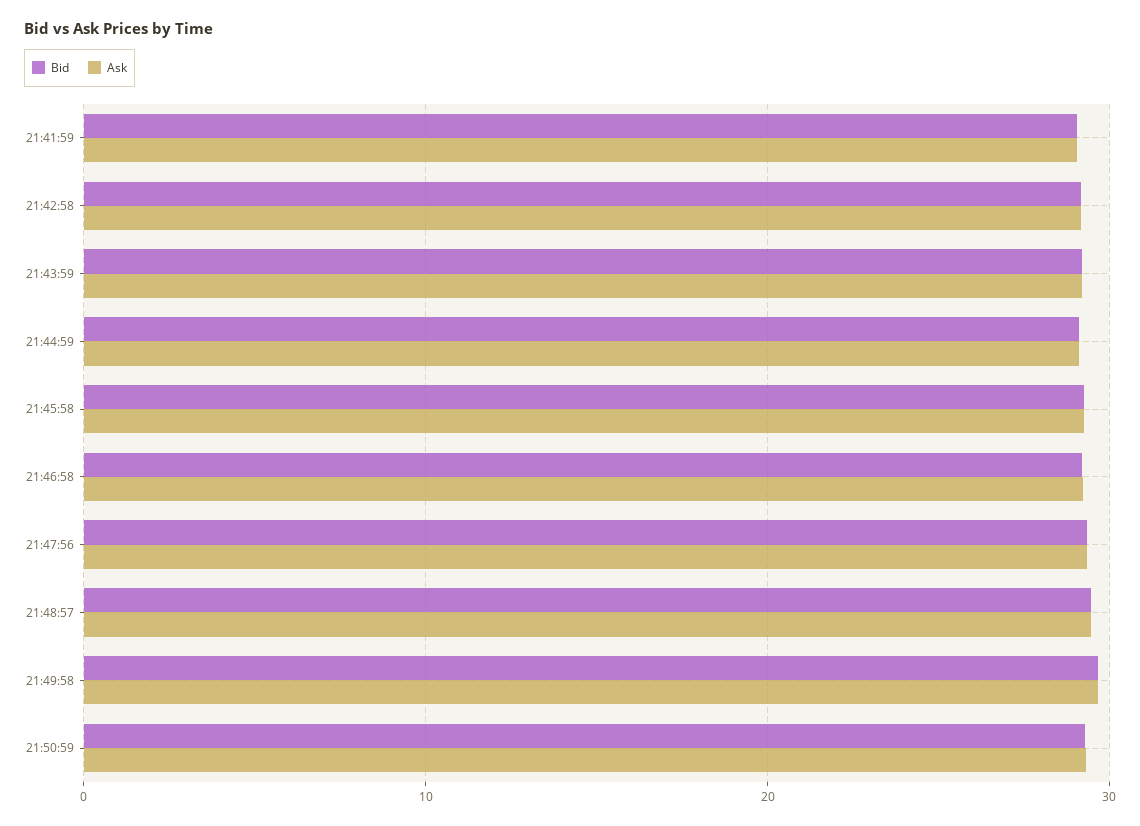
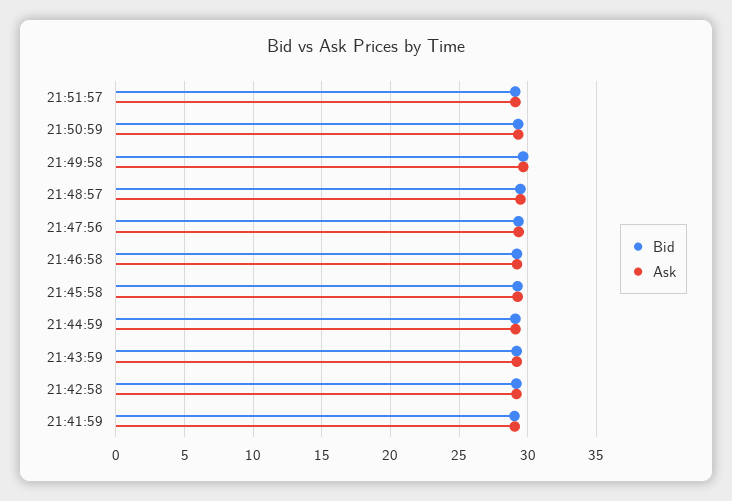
Bid, 21:51:57: none -> 29
Ask, 21:51:57: none -> 29

